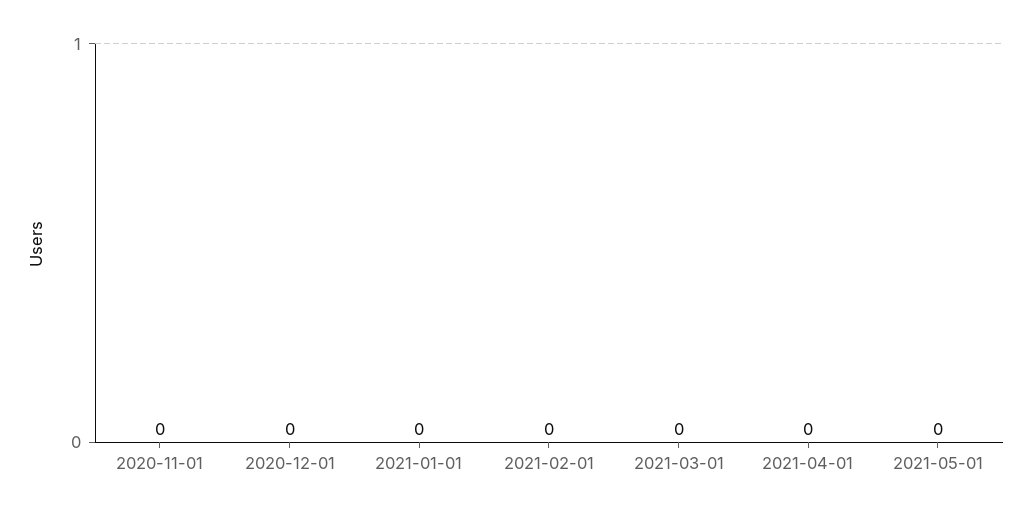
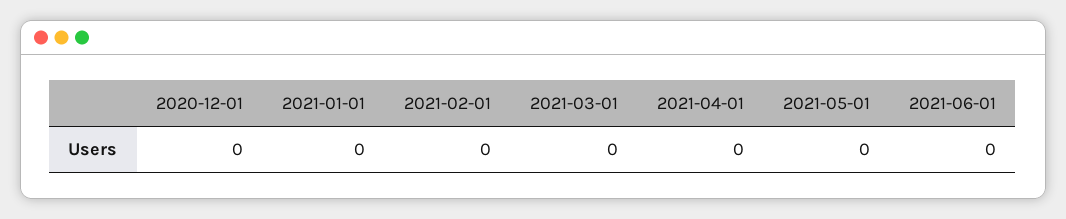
2020-11-01: 0 -> none
2021-06-01: none -> 0

